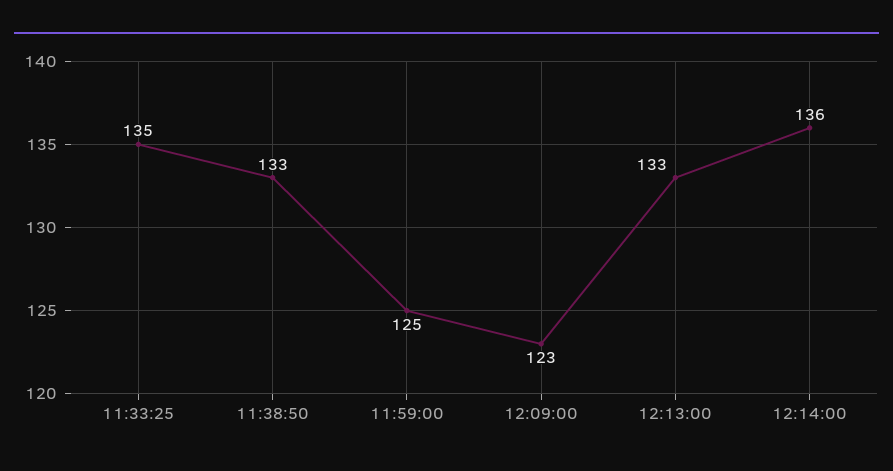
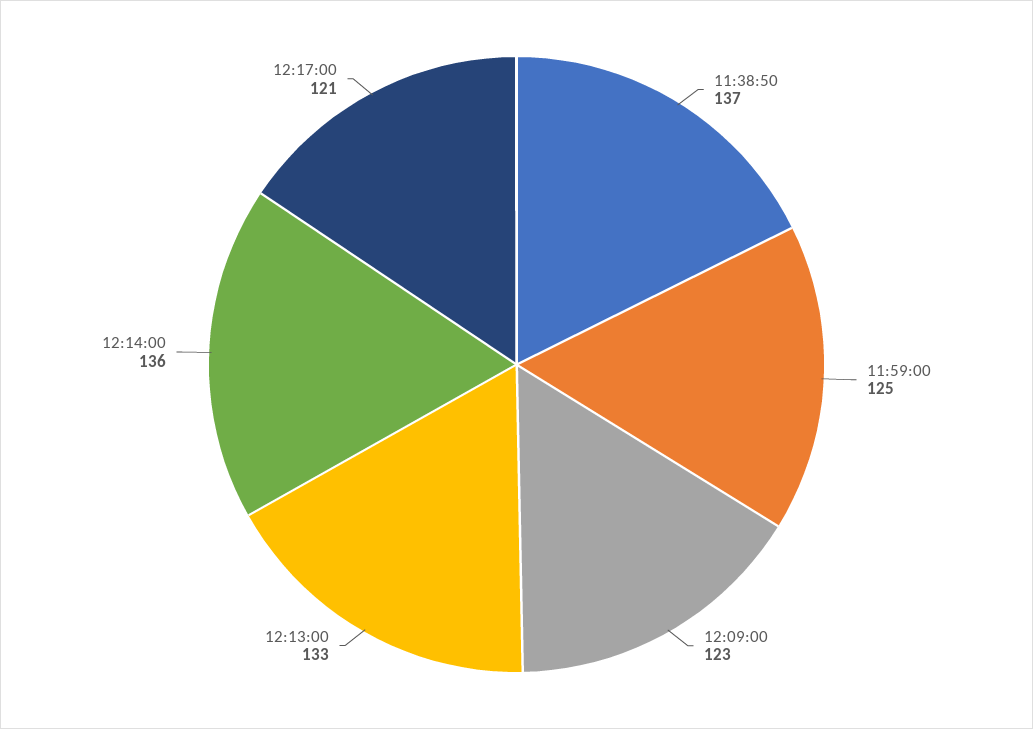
11:33:25: 135 -> none
11:38:50: 133 -> 137
12:17:00: none -> 121

